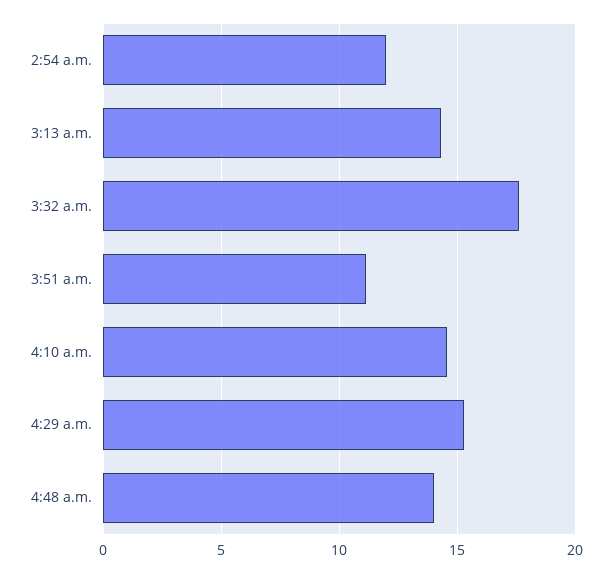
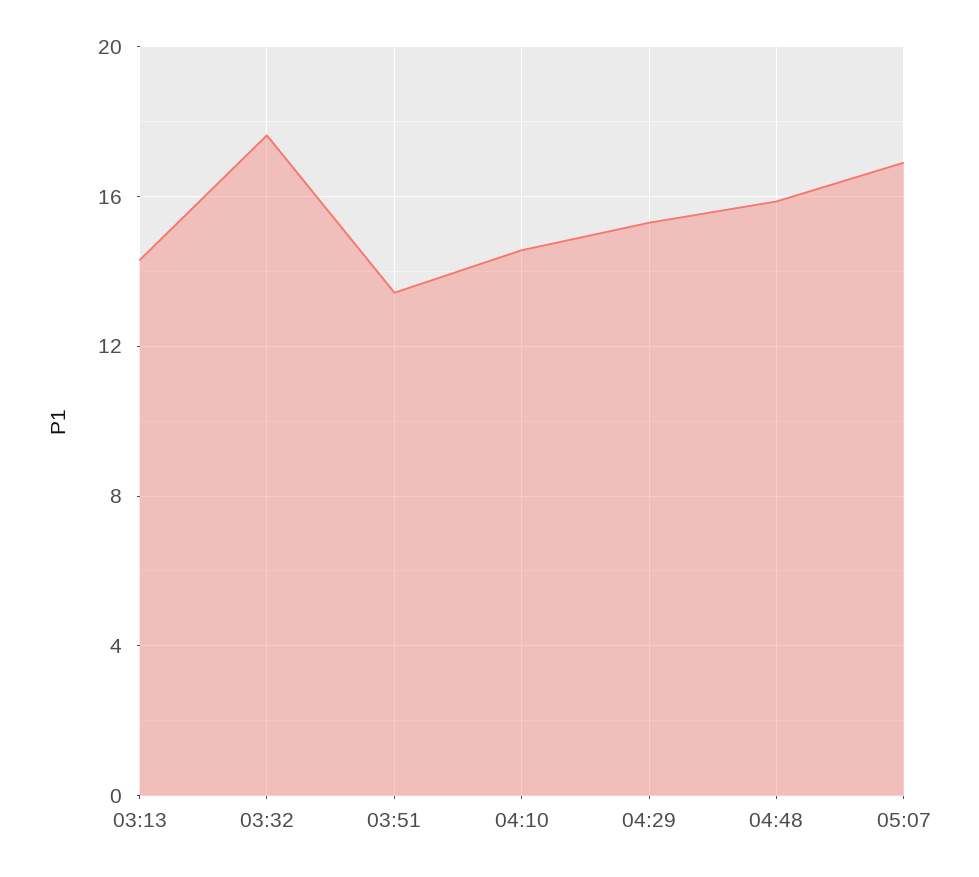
2:54 a.m.: 12 -> none
3:51 a.m.: 11 -> 13.5
4:48 a.m.: 14 -> 16
05:07: none -> 17

